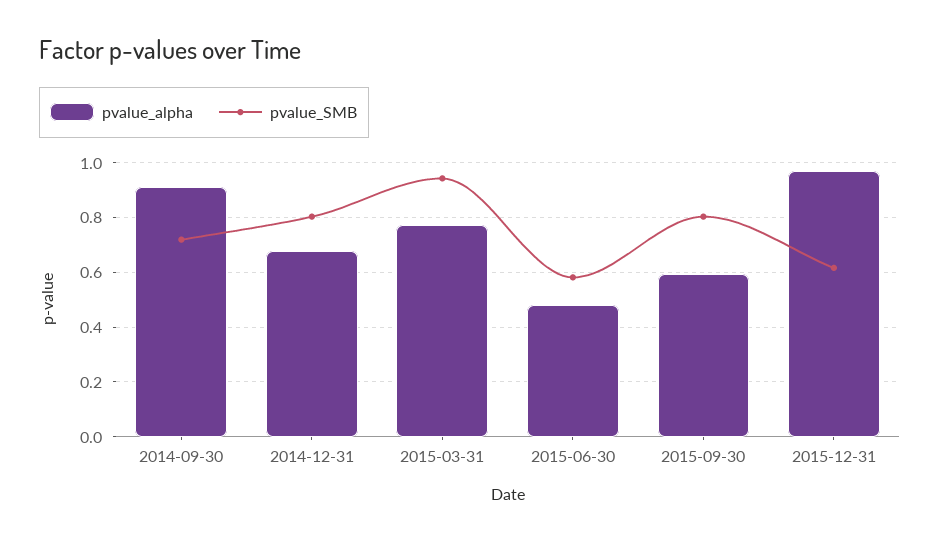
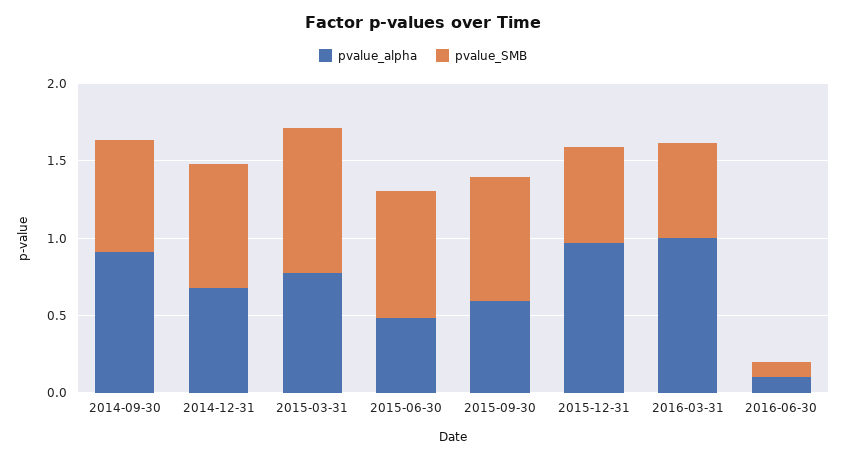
pvalue_SMB, 2015-06-30: 0.575 -> 0.8
pvalue_alpha, 2016-03-31: none -> 1
pvalue_SMB, 2016-03-31: none -> 0.6
pvalue_alpha, 2016-06-30: none -> 0.1
pvalue_SMB, 2016-06-30: none -> 0.1

